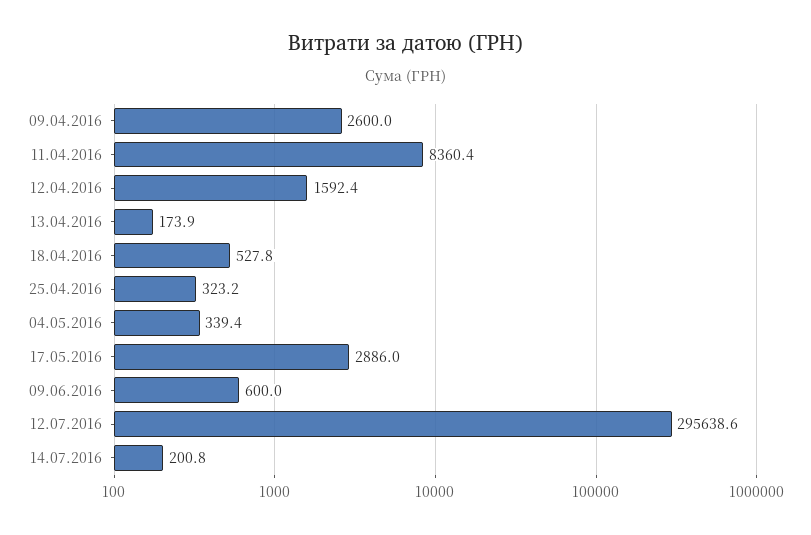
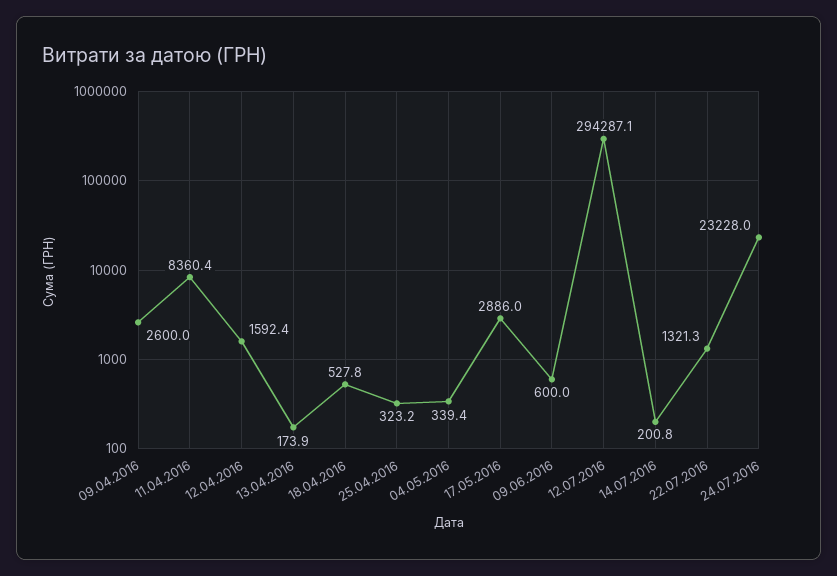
12.07.2016: 295638.6 -> 294287.1
22.07.2016: none -> 1321.3
24.07.2016: none -> 23228

